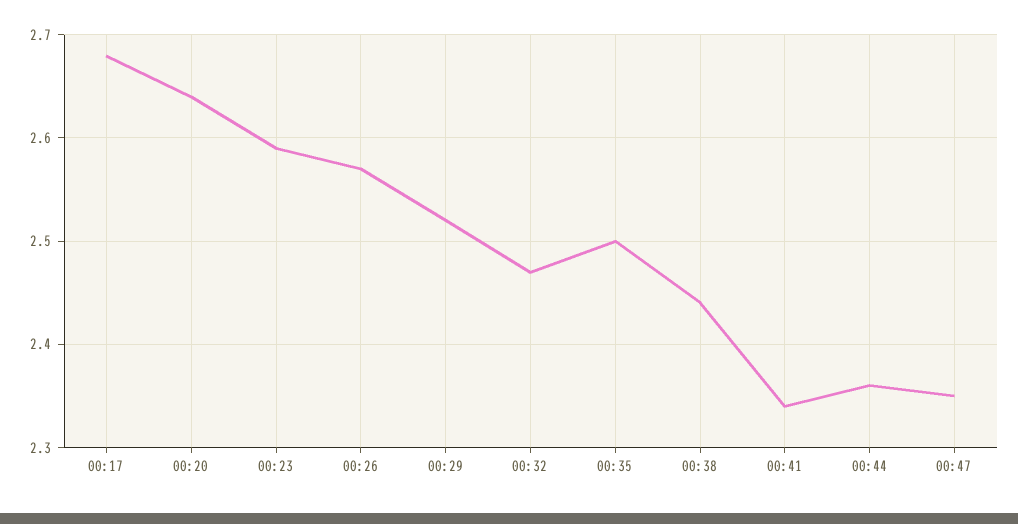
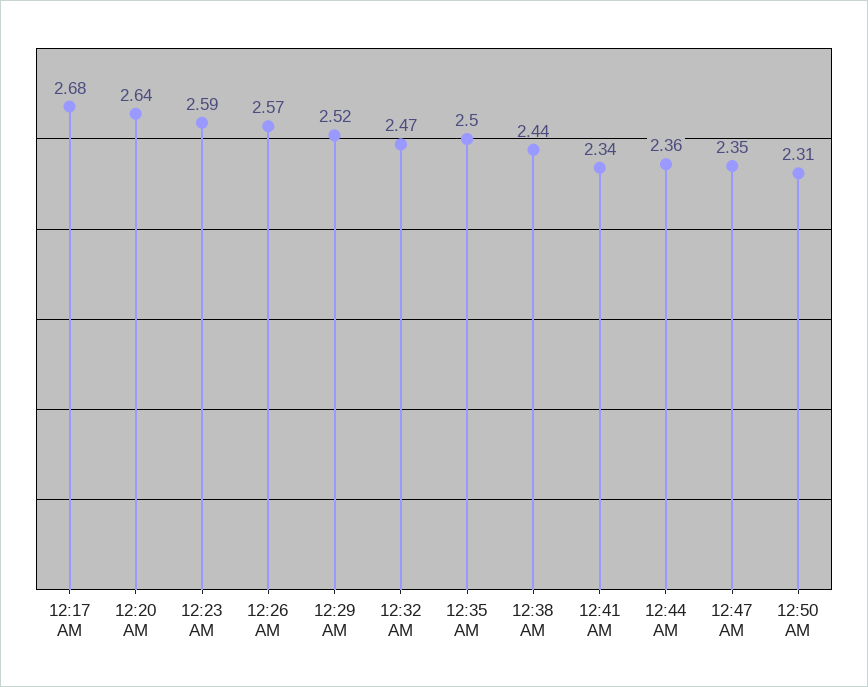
12:50 AM: none -> 2.31

